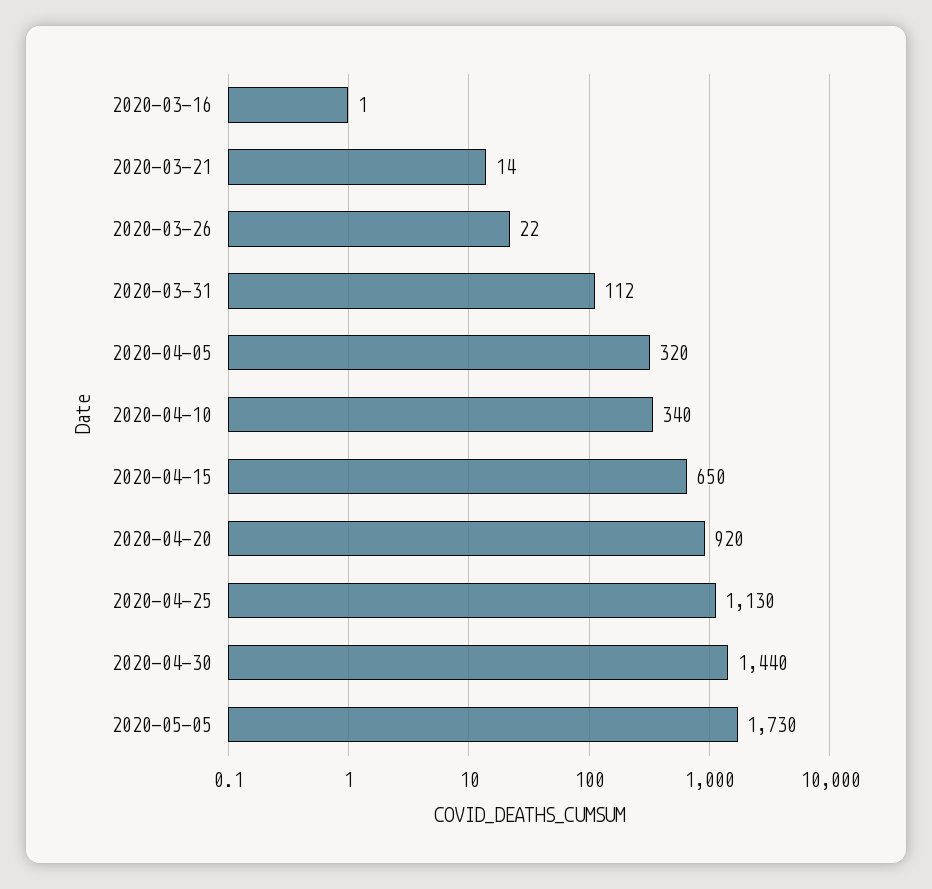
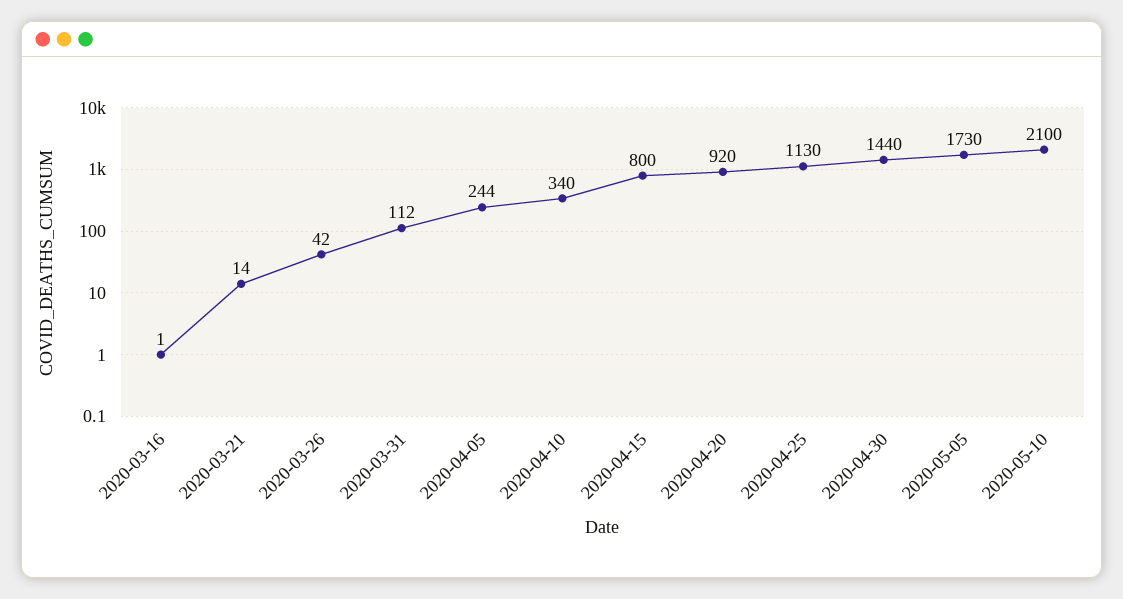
2020-03-26: 22 -> 42
2020-04-05: 320 -> 244
2020-04-15: 650 -> 800
2020-05-10: none -> 2100

